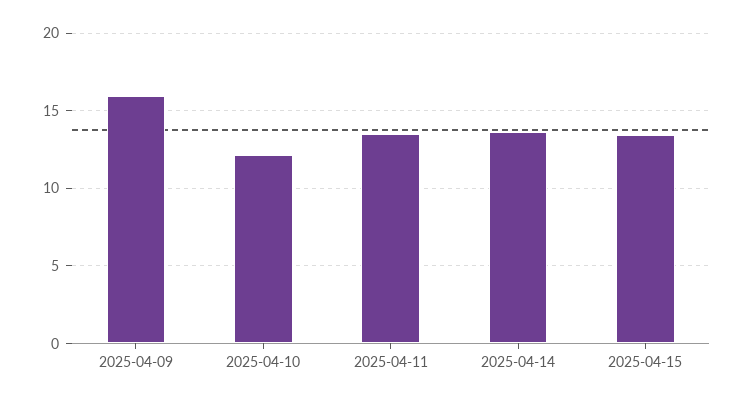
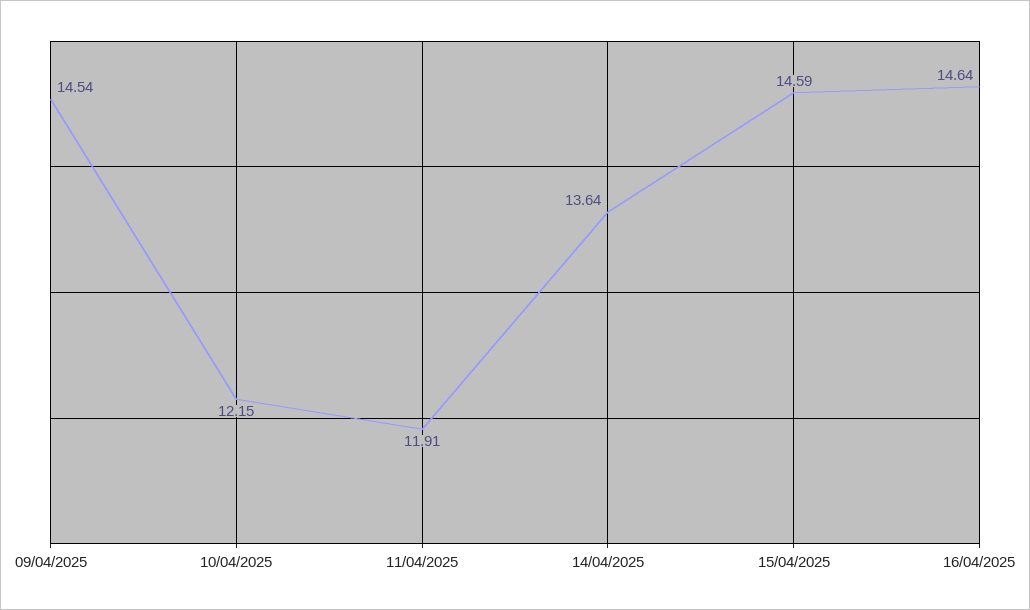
2025-04-09: 16 -> 14.54
2025-04-11: 13.5 -> 11.91
2025-04-15: 13.5 -> 14.59
16/04/2025: none -> 14.64

